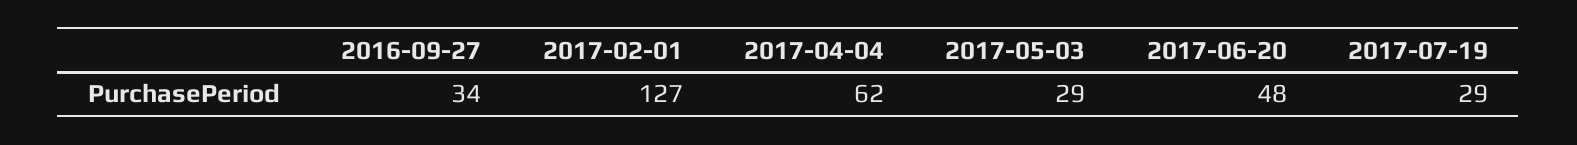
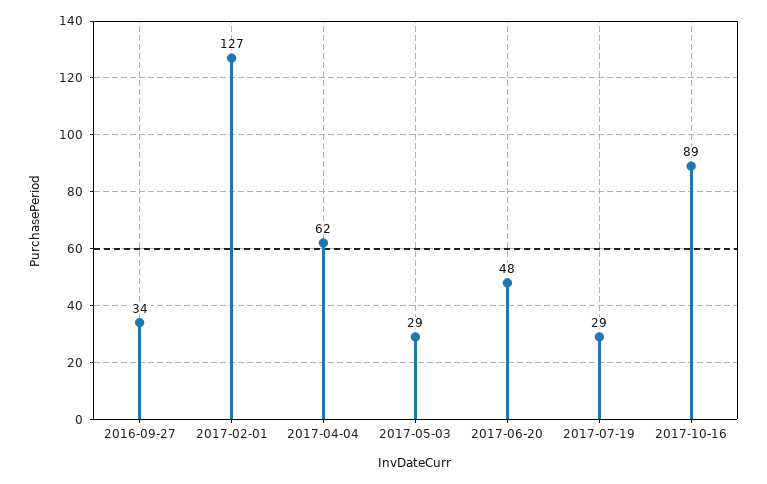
2017-10-16: none -> 89

